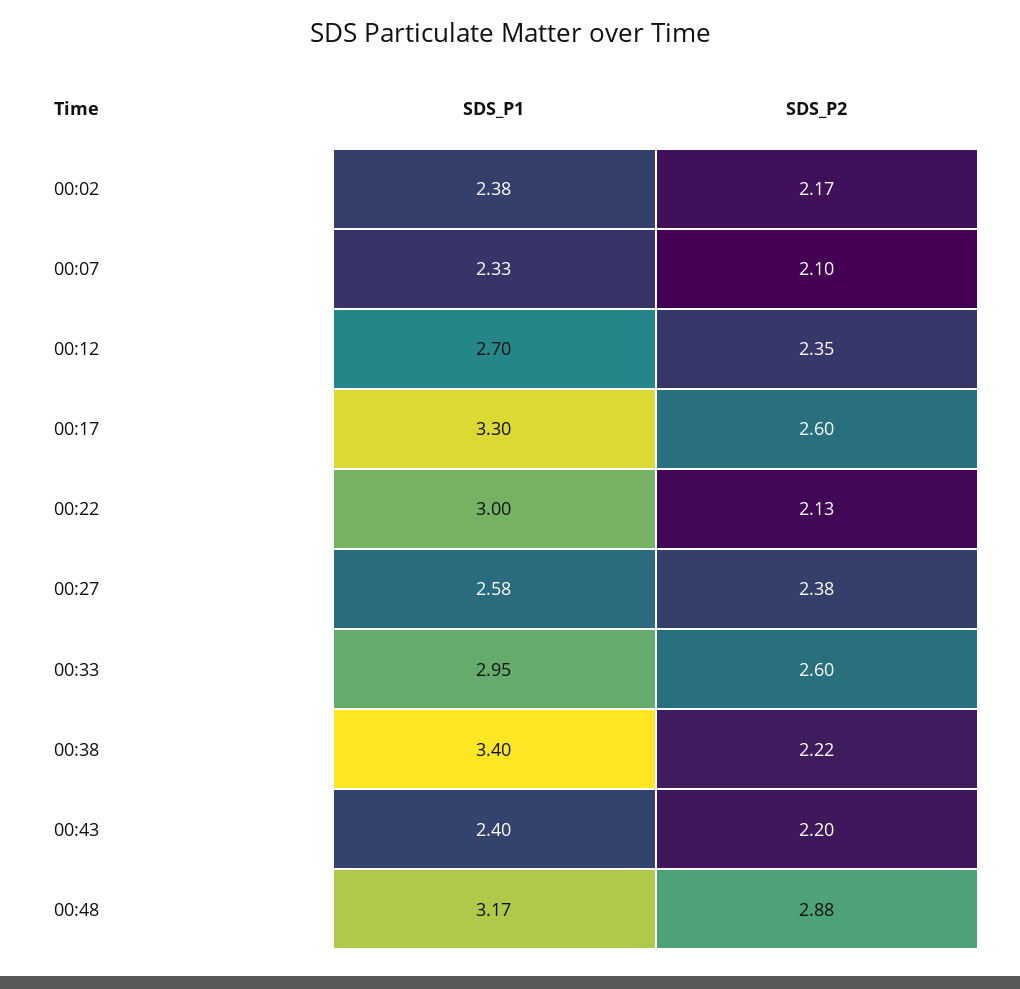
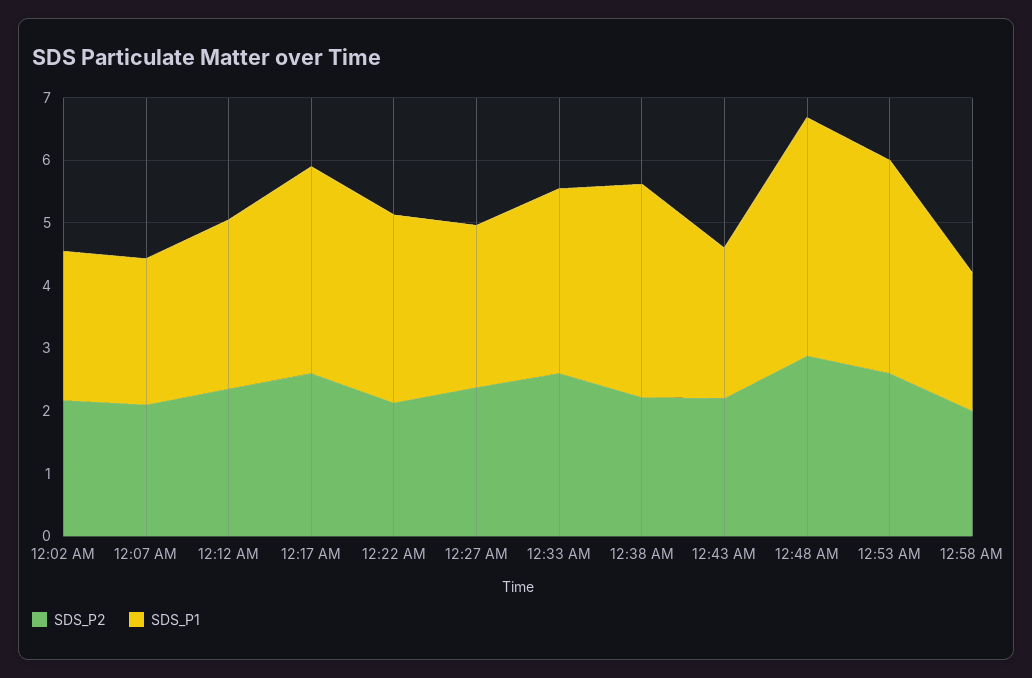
SDS_P1, 00:48: 3.17 -> 3.8
SDS_P2, 12:53 AM: none -> 2.6
SDS_P1, 12:53 AM: none -> 3.4
SDS_P2, 12:58 AM: none -> 2
SDS_P1, 12:58 AM: none -> 2.2

